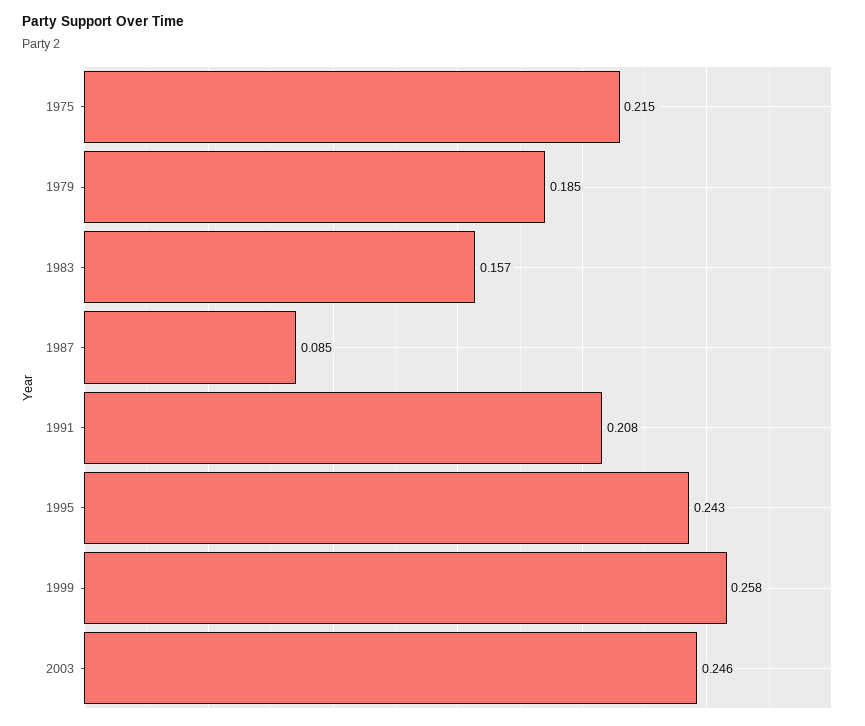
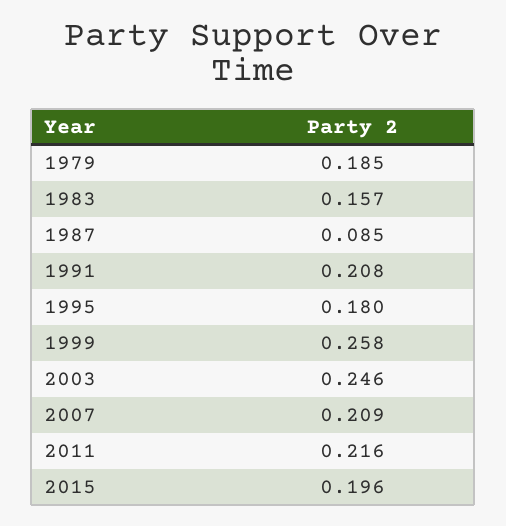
1975: 0.215 -> none
1995: 0.243 -> 0.18
2007: none -> 0.209
2011: none -> 0.216
2015: none -> 0.196

